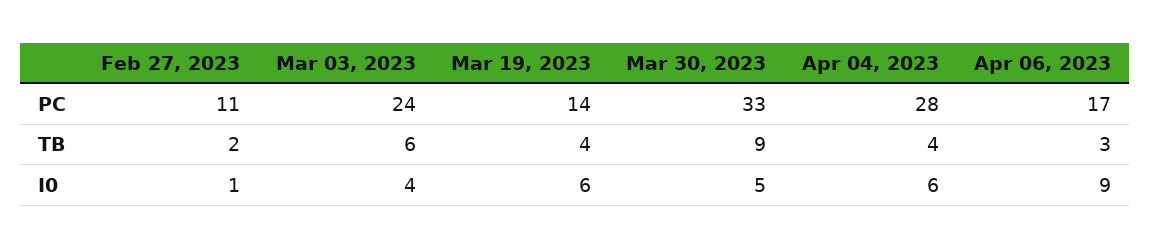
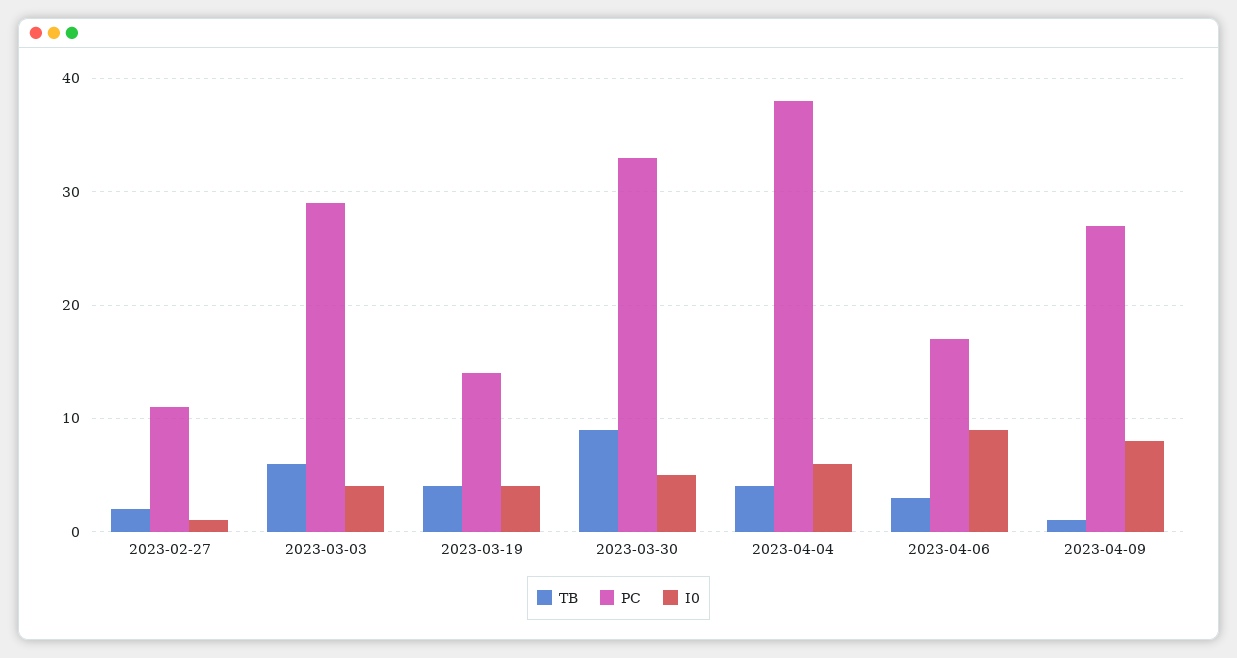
PC, Mar 03, 2023: 24 -> 29
PC, Apr 04, 2023: 28 -> 38
I0, Mar 19, 2023: 6 -> 4
TB, 2023-04-09: none -> 1
PC, 2023-04-09: none -> 27
I0, 2023-04-09: none -> 8

